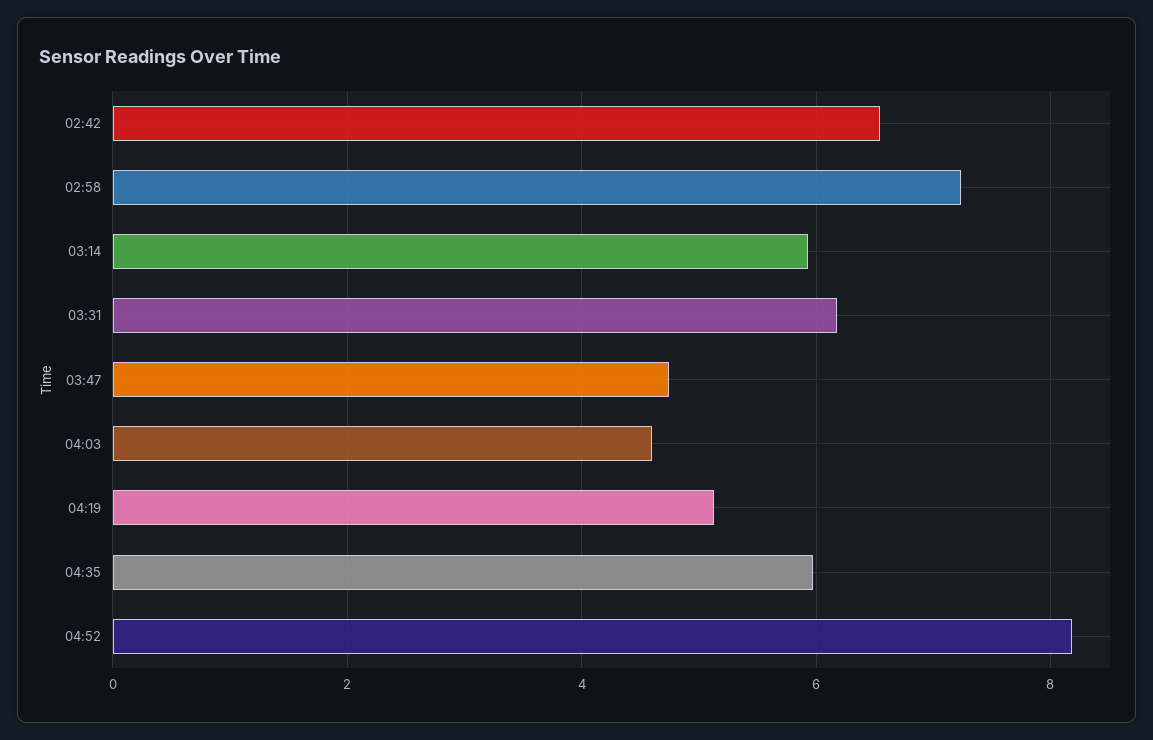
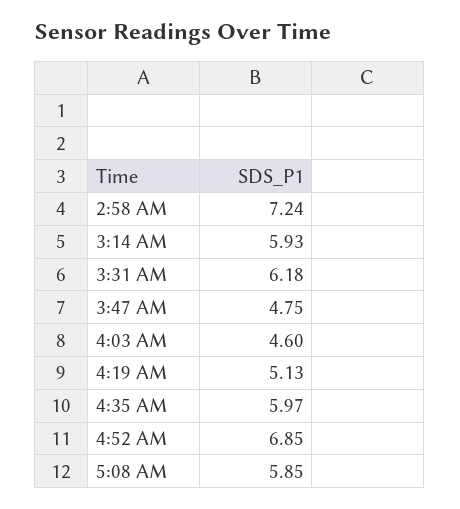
02:42: 6.6 -> none
04:52: 8.2 -> 6.85
5:08 AM: none -> 5.85

